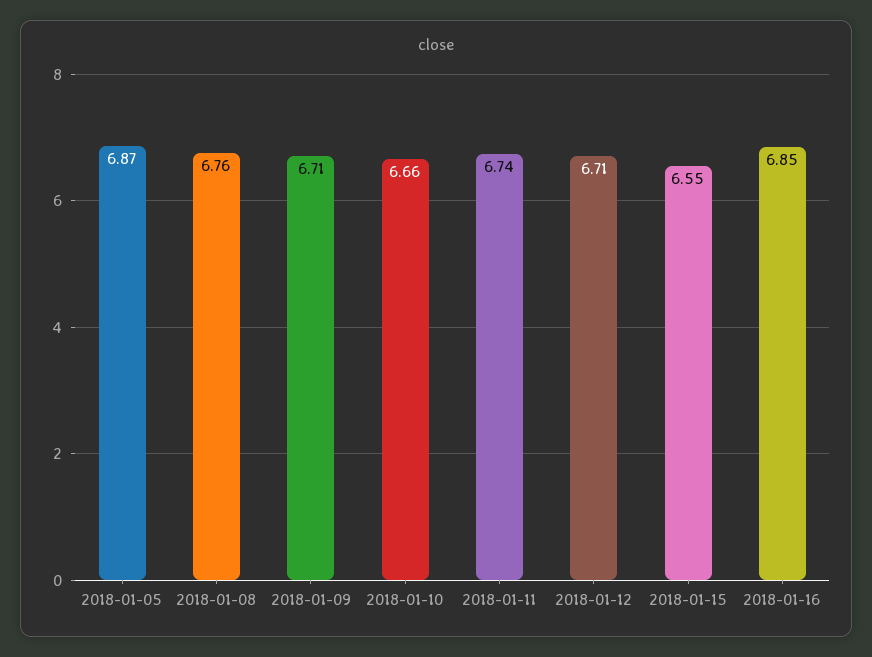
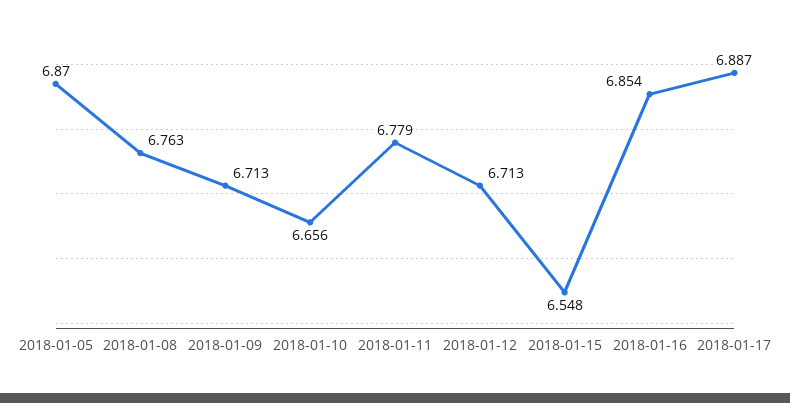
2018-01-11: 6.74 -> 6.779
2018-01-17: none -> 6.887

